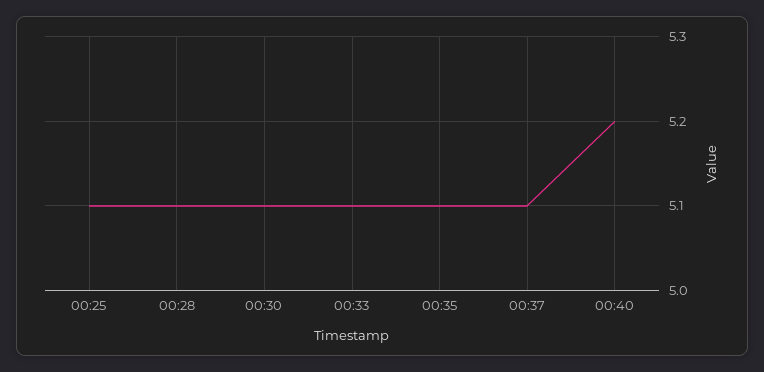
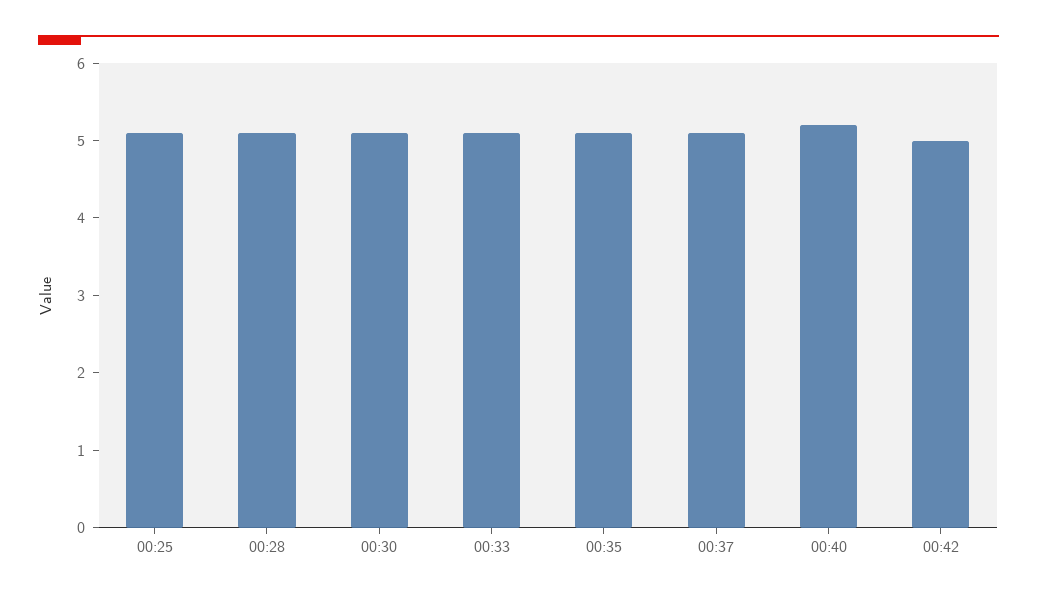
00:42: none -> 5

